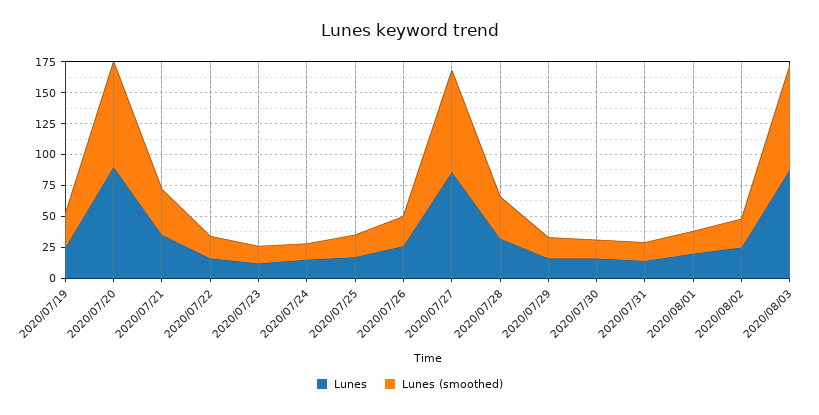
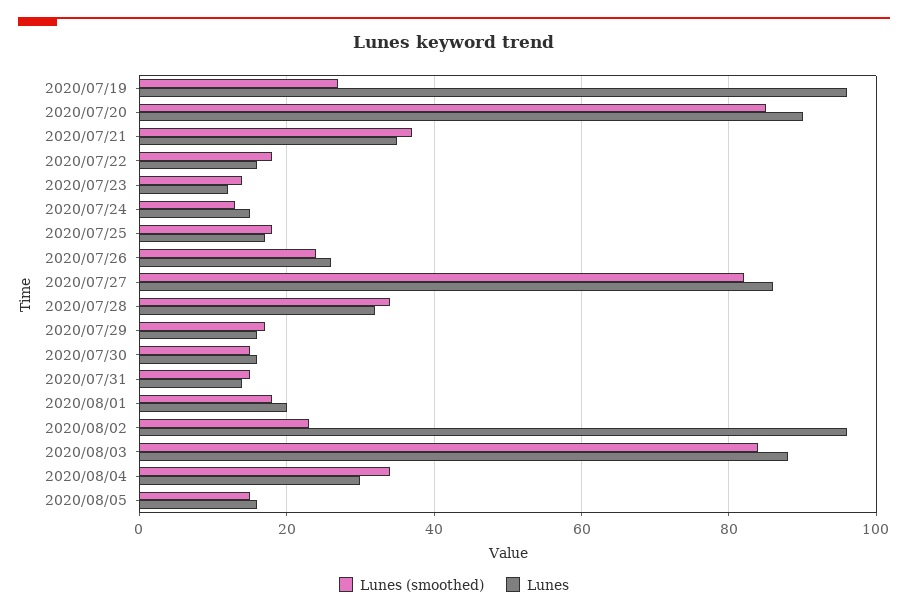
Lunes, 2020/07/19: 25 -> 95
Lunes, 2020/08/02: 25 -> 95
Lunes (smoothed), 2020/08/04: none -> 35
Lunes, 2020/08/04: none -> 30
Lunes (smoothed), 2020/08/05: none -> 15
Lunes, 2020/08/05: none -> 15

